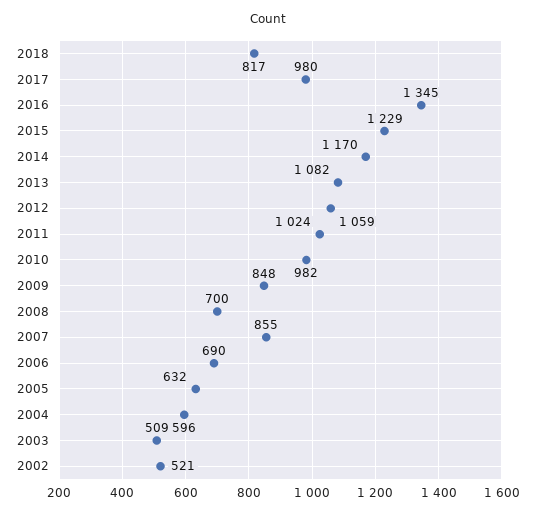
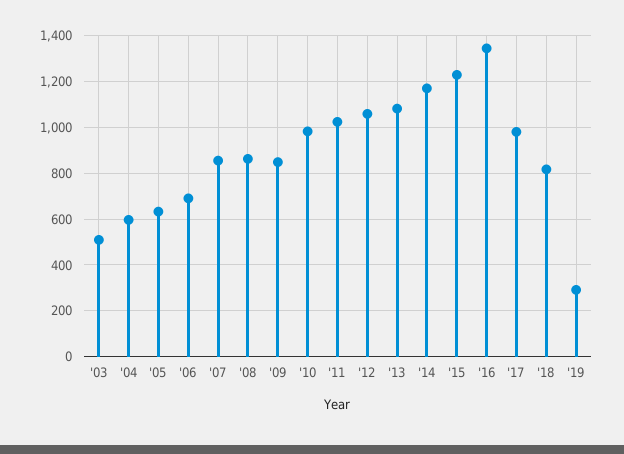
2008: 700 -> 850
2002: 521 -> none
'19: none -> 300

